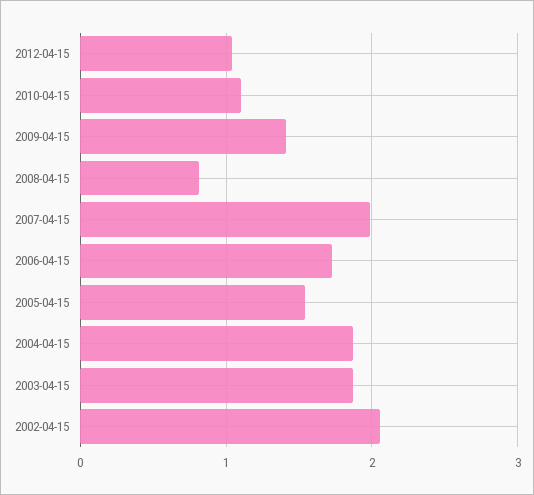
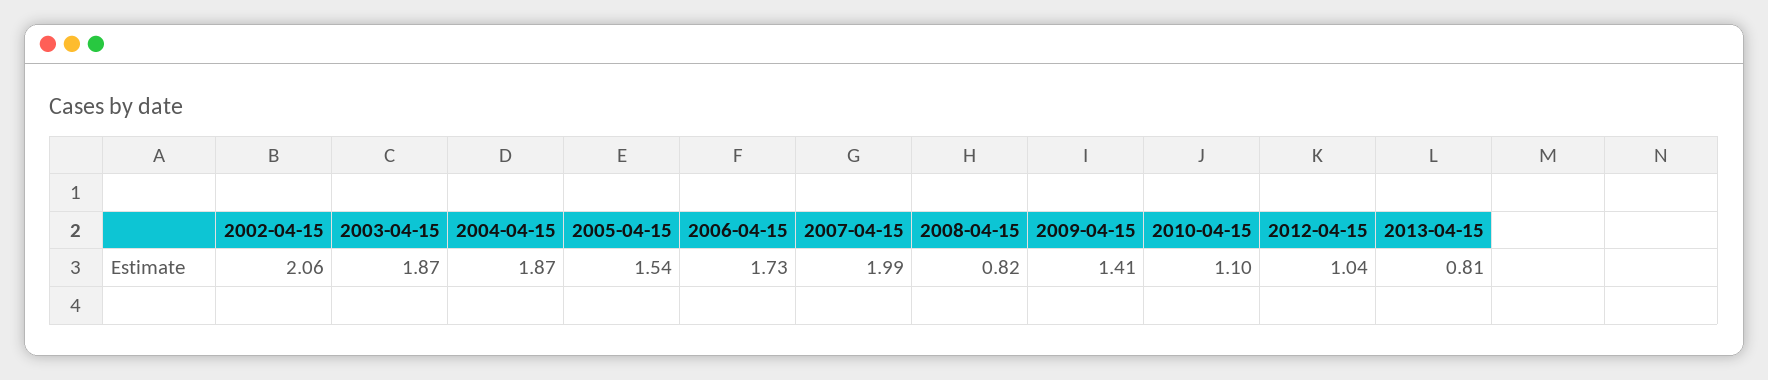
2013-04-15: none -> 0.81

